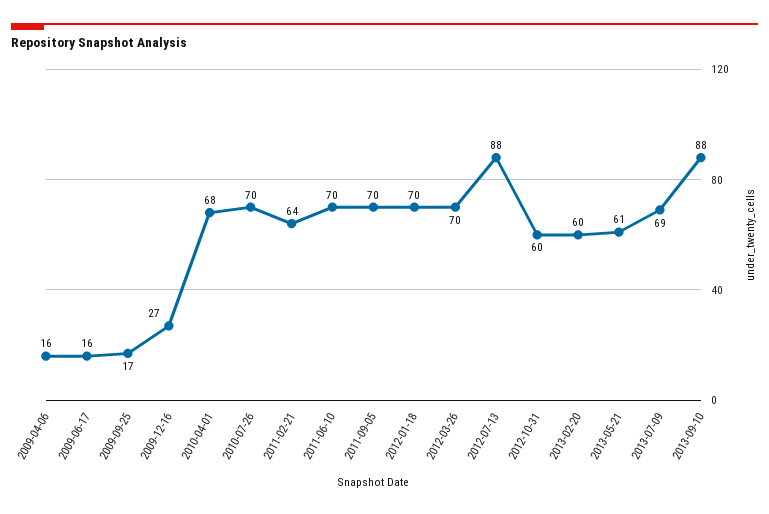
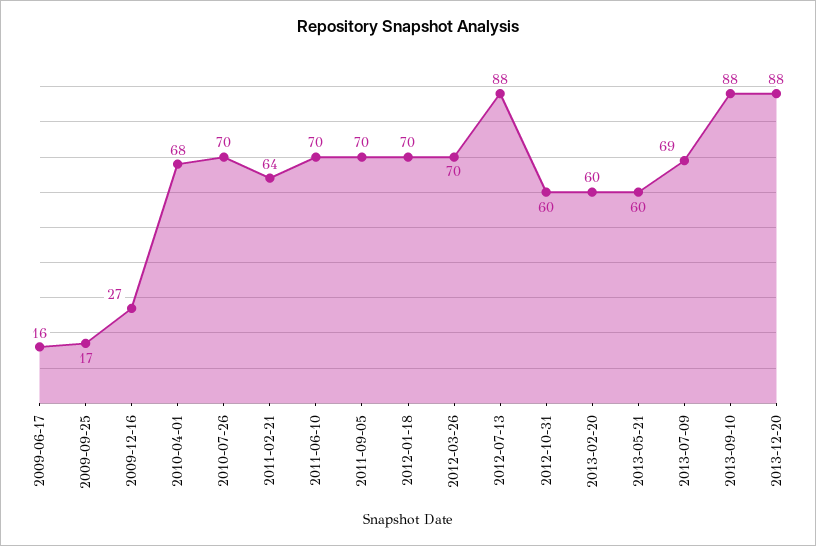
2009-04-06: 16 -> none
2013-05-21: 61 -> 60
2013-12-20: none -> 88

